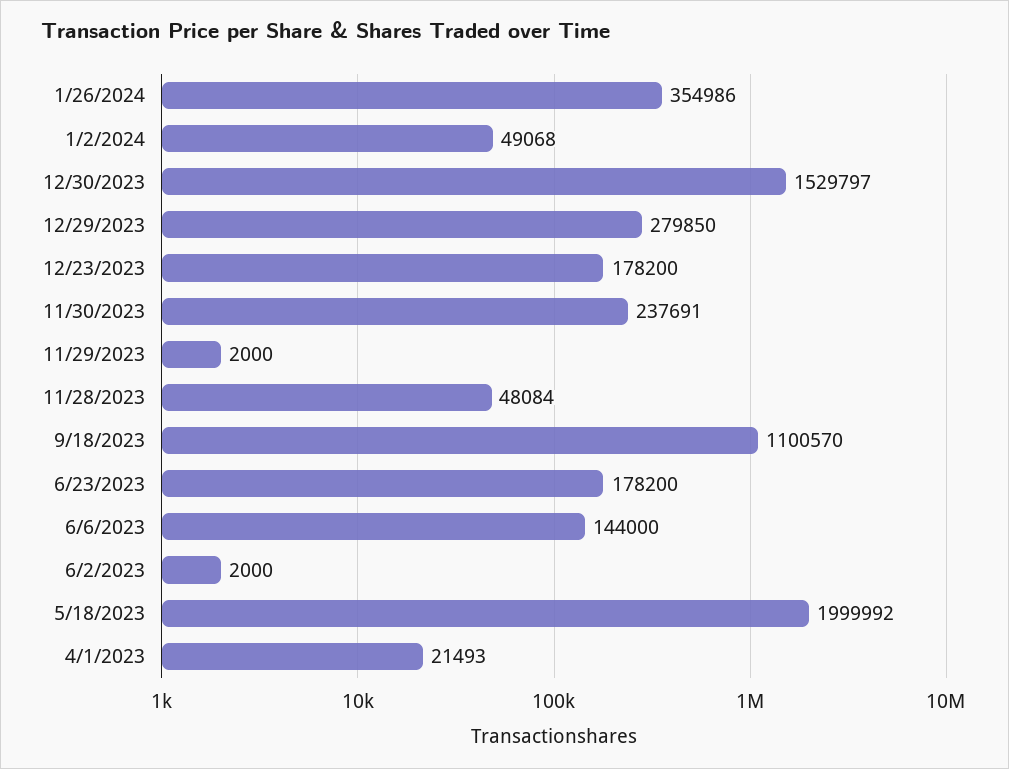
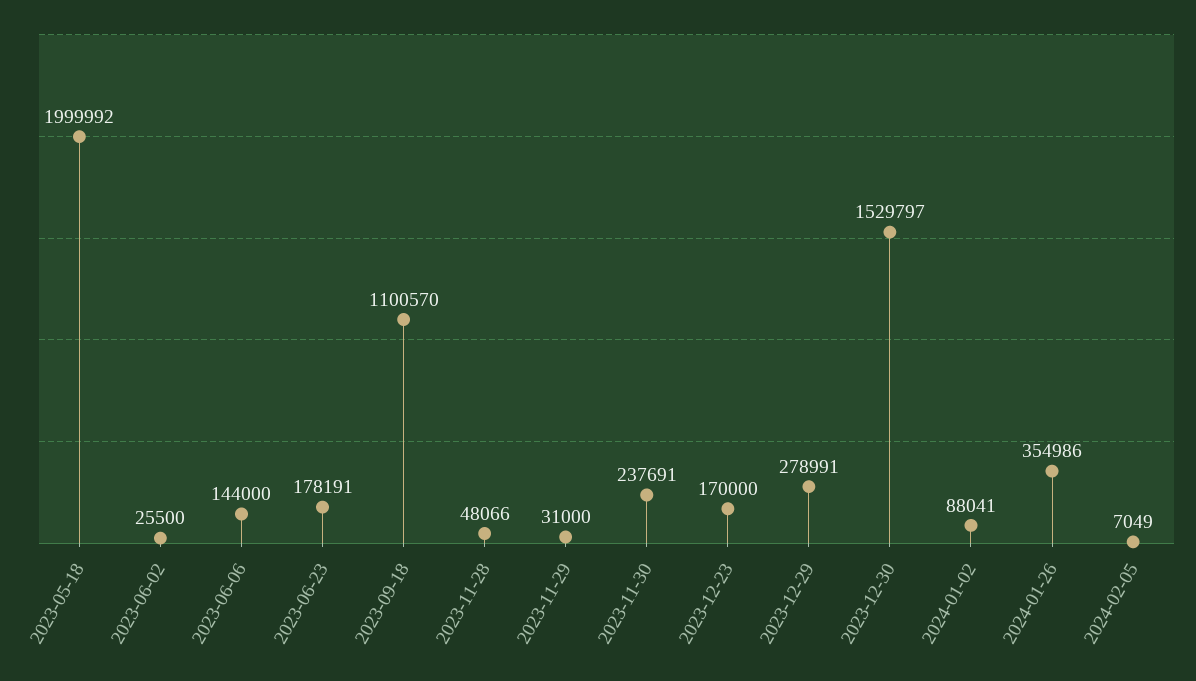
1/2/2024: 49068 -> 88041
12/29/2023: 279850 -> 278991
12/23/2023: 178200 -> 170000
11/29/2023: 2000 -> 31000
11/28/2023: 48084 -> 48066
6/23/2023: 178200 -> 178191
6/2/2023: 2000 -> 25500
4/1/2023: 21493 -> none
2024-02-05: none -> 7049

